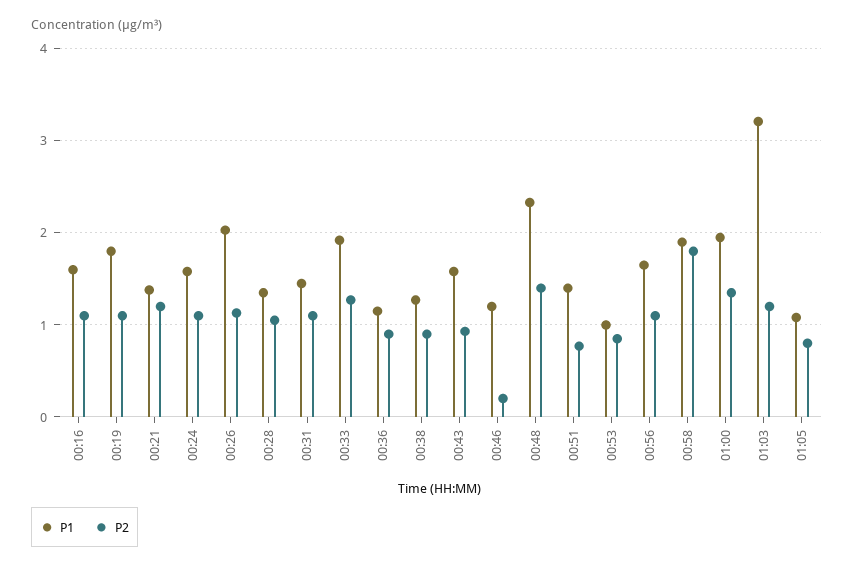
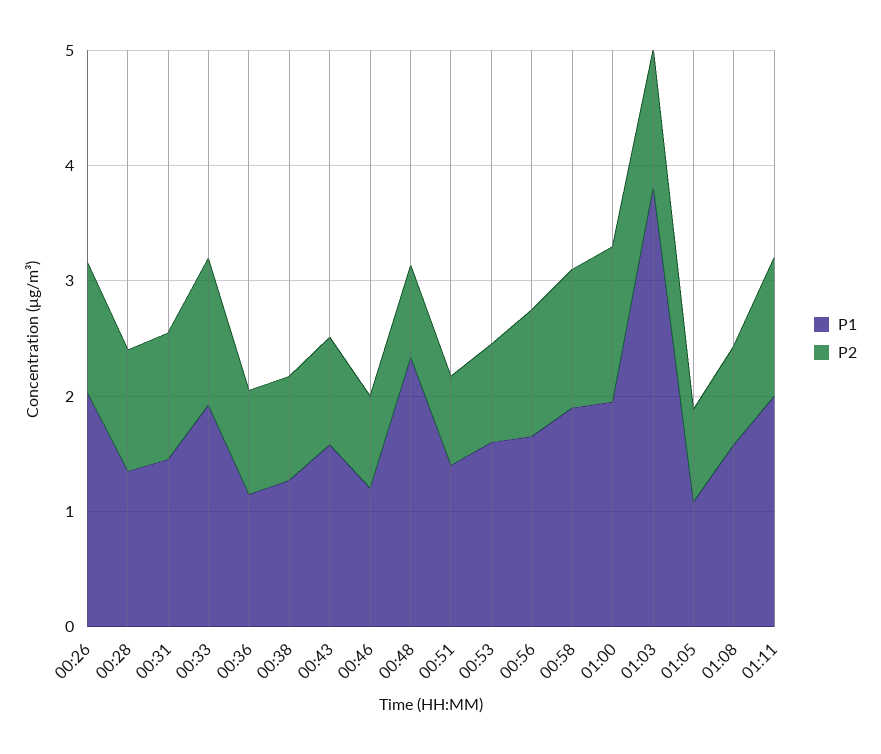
P1, 00:16: 1.6 -> none
P2, 00:16: 1.1 -> none
P1, 00:19: 1.8 -> none
P2, 00:19: 1.1 -> none
P1, 00:21: 1.4 -> none
P2, 00:21: 1.2 -> none
P1, 00:24: 1.6 -> none
P2, 00:24: 1.1 -> none
P2, 00:46: 0.2 -> 0.8
P2, 00:48: 1.4 -> 0.8
P1, 00:53: 1 -> 1.6
P2, 00:58: 1.8 -> 1.2
P1, 01:03: 3.2 -> 3.8
P1, 01:08: none -> 1.6
P2, 01:08: none -> 0.8
P1, 01:11: none -> 2
P2, 01:11: none -> 1.2

